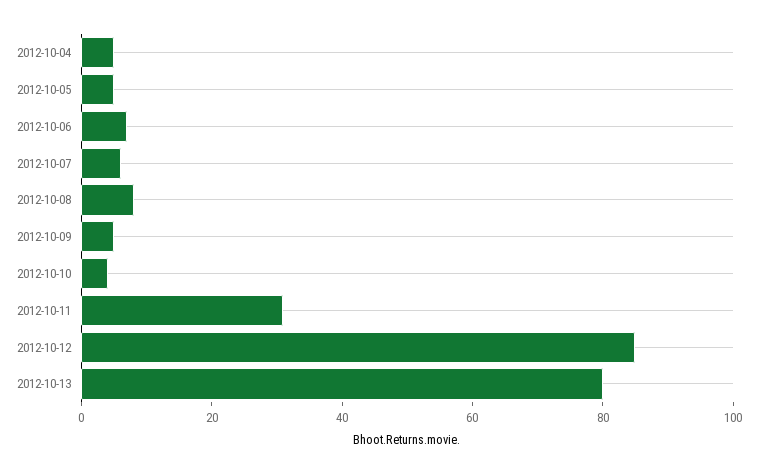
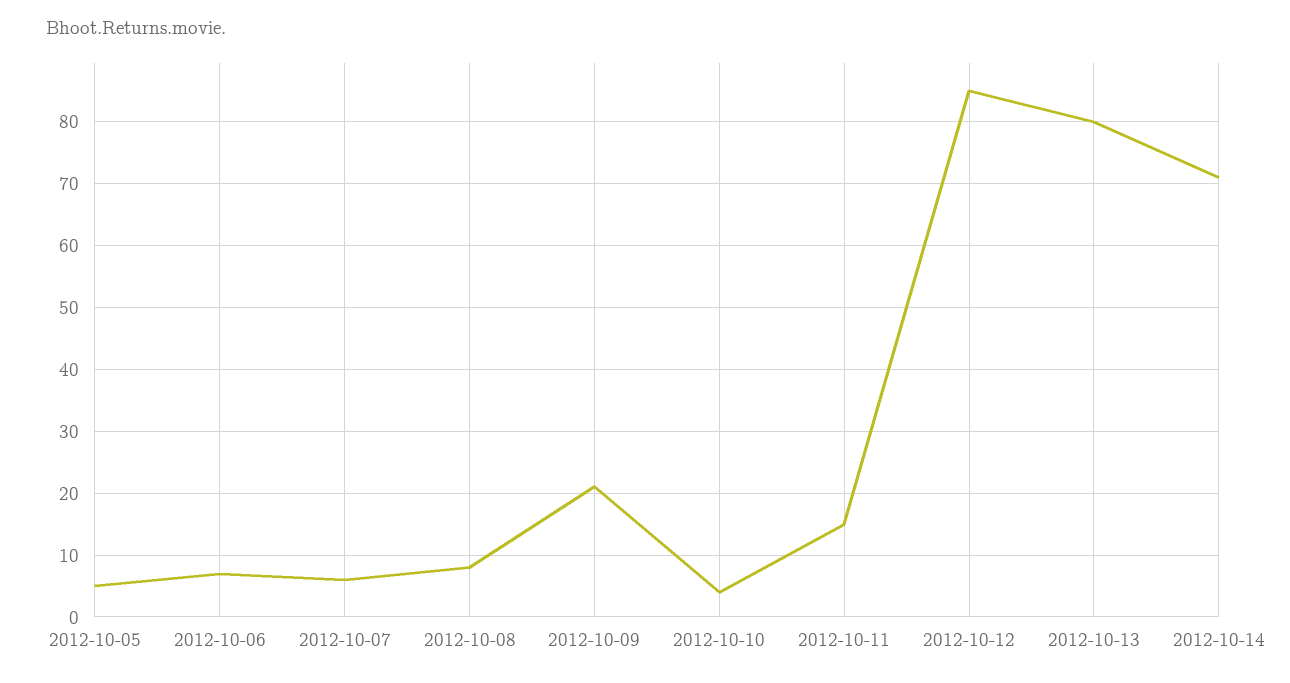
2012-10-04: 5 -> none
2012-10-09: 5 -> 21
2012-10-11: 30 -> 15
2012-10-14: none -> 71

